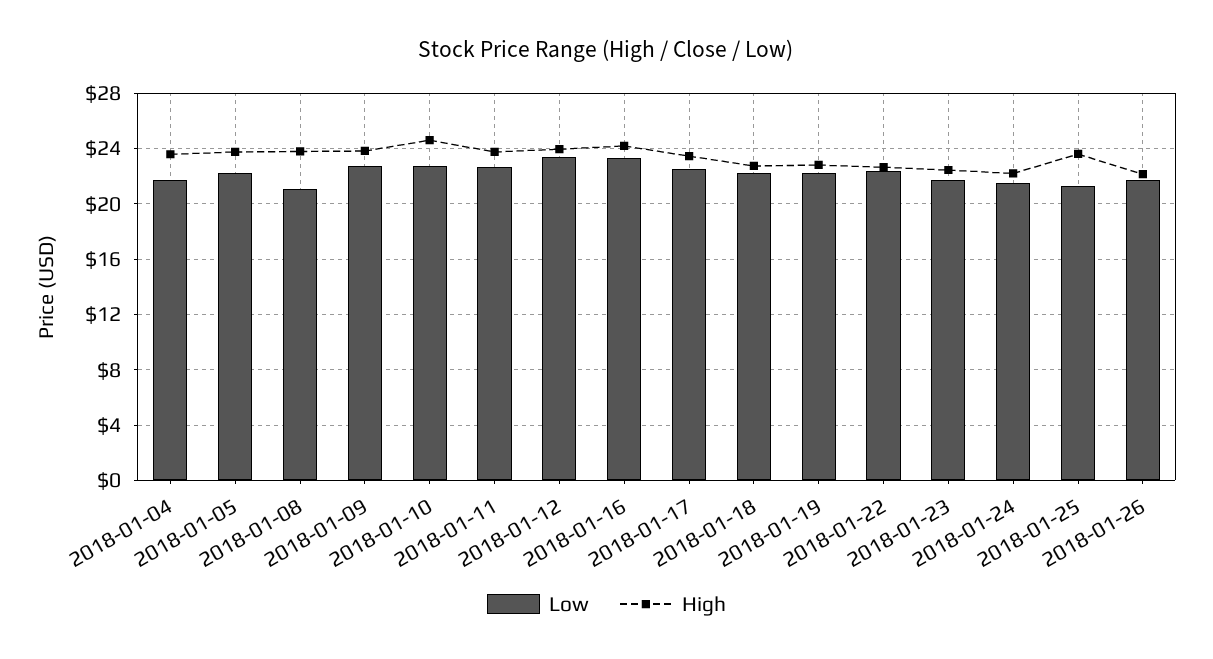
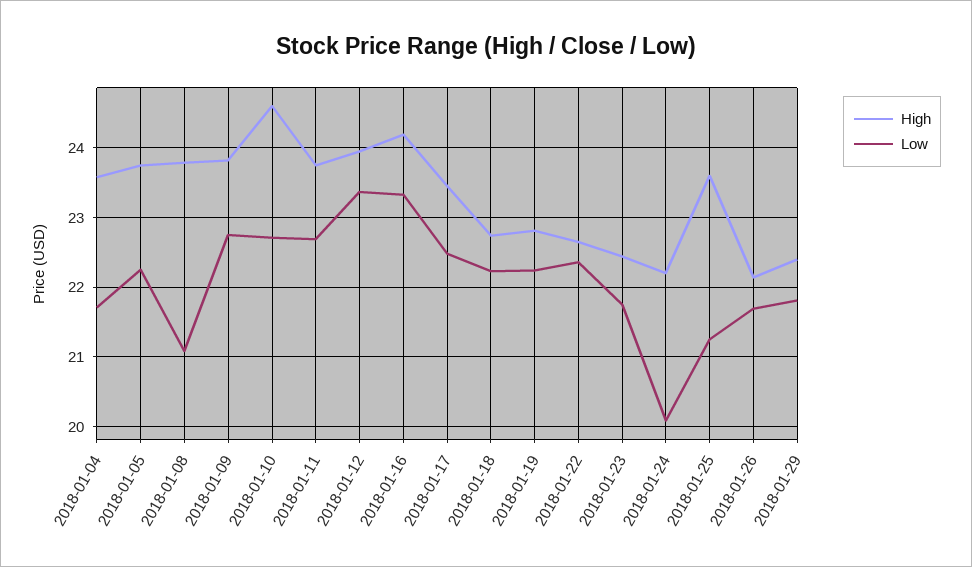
Low, 2018-01-24: 21.5 -> 20.1
High, 2018-01-29: none -> 22.4
Low, 2018-01-29: none -> 21.8

